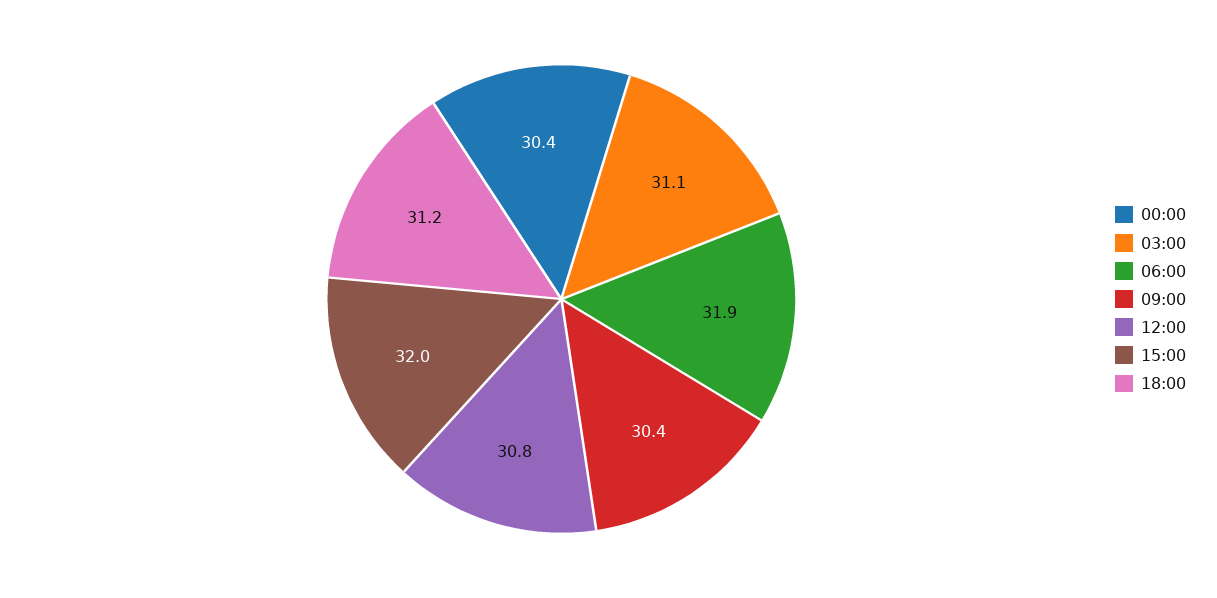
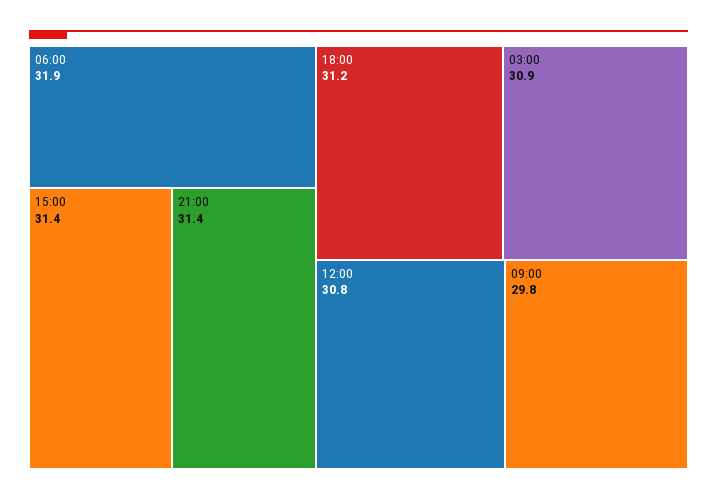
00:00: 30.4 -> none
03:00: 31.1 -> 30.9
09:00: 30.4 -> 29.8
15:00: 32 -> 31.4
21:00: none -> 31.4

